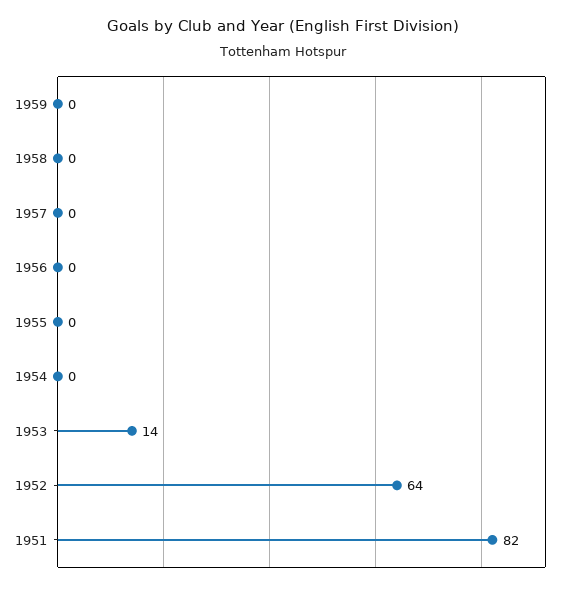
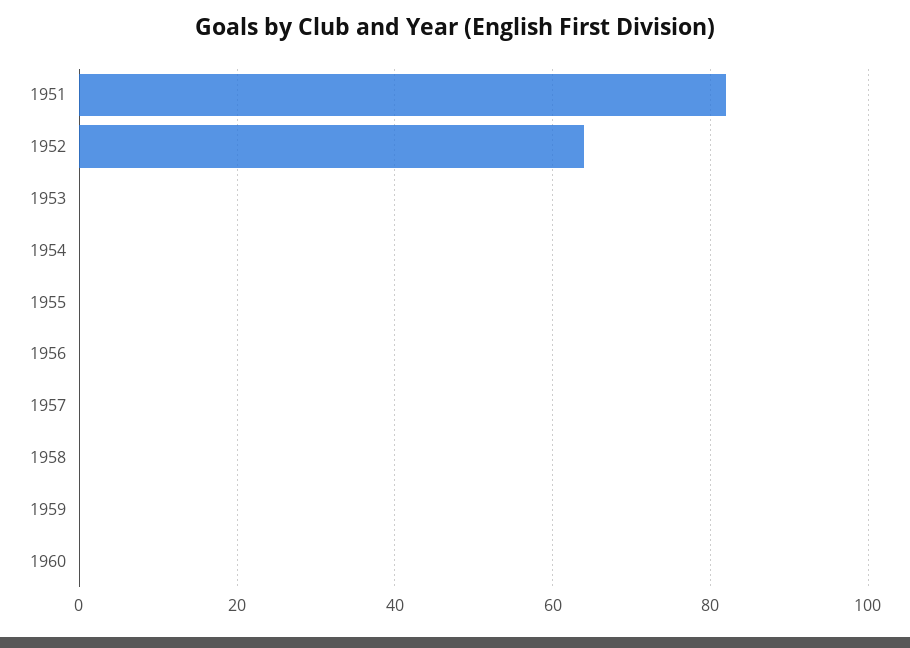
1953: 14 -> 0
1960: none -> 0

